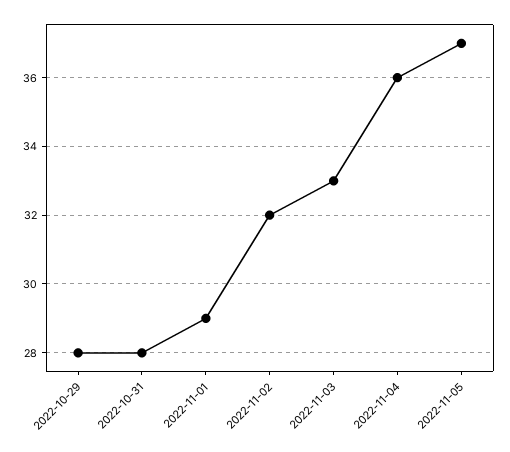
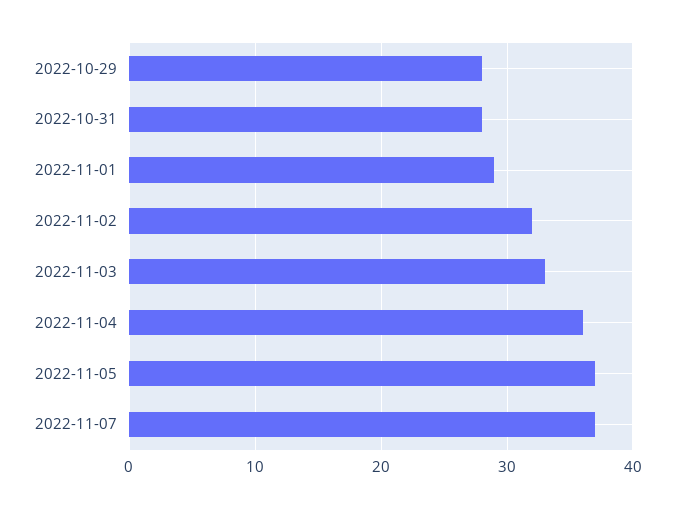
2022-11-07: none -> 37

